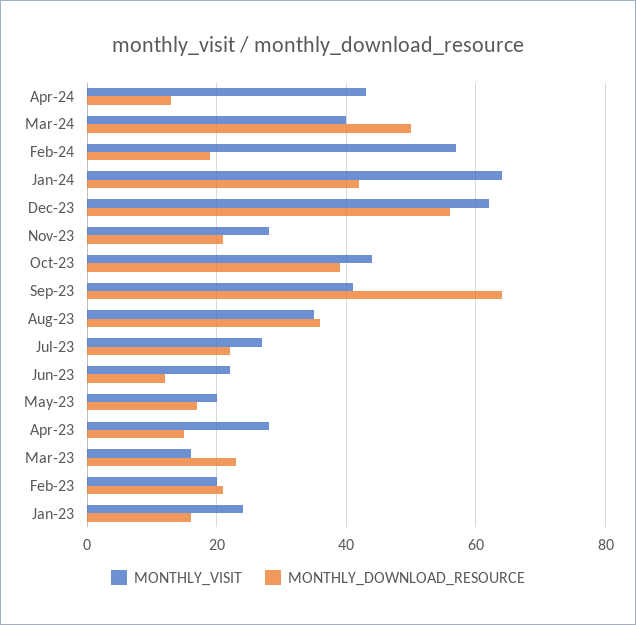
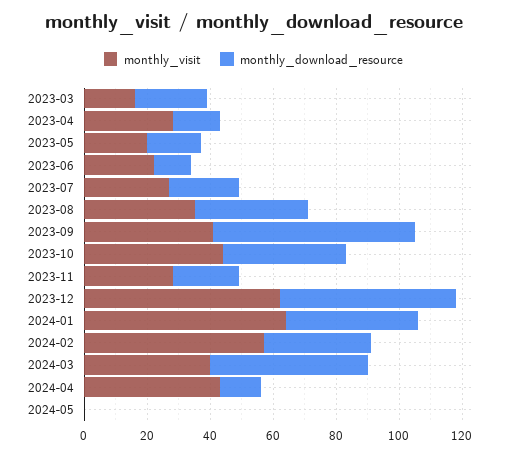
MONTHLY_DOWNLOAD_RESOURCE, Feb-24: 20 -> 35
MONTHLY_VISIT, Feb-23: 20 -> none
MONTHLY_DOWNLOAD_RESOURCE, Feb-23: 20 -> none
MONTHLY_VISIT, Jan-23: 25 -> none
MONTHLY_DOWNLOAD_RESOURCE, Jan-23: 15 -> none
MONTHLY_VISIT, 2024-05: none -> 0
MONTHLY_DOWNLOAD_RESOURCE, 2024-05: none -> 0

